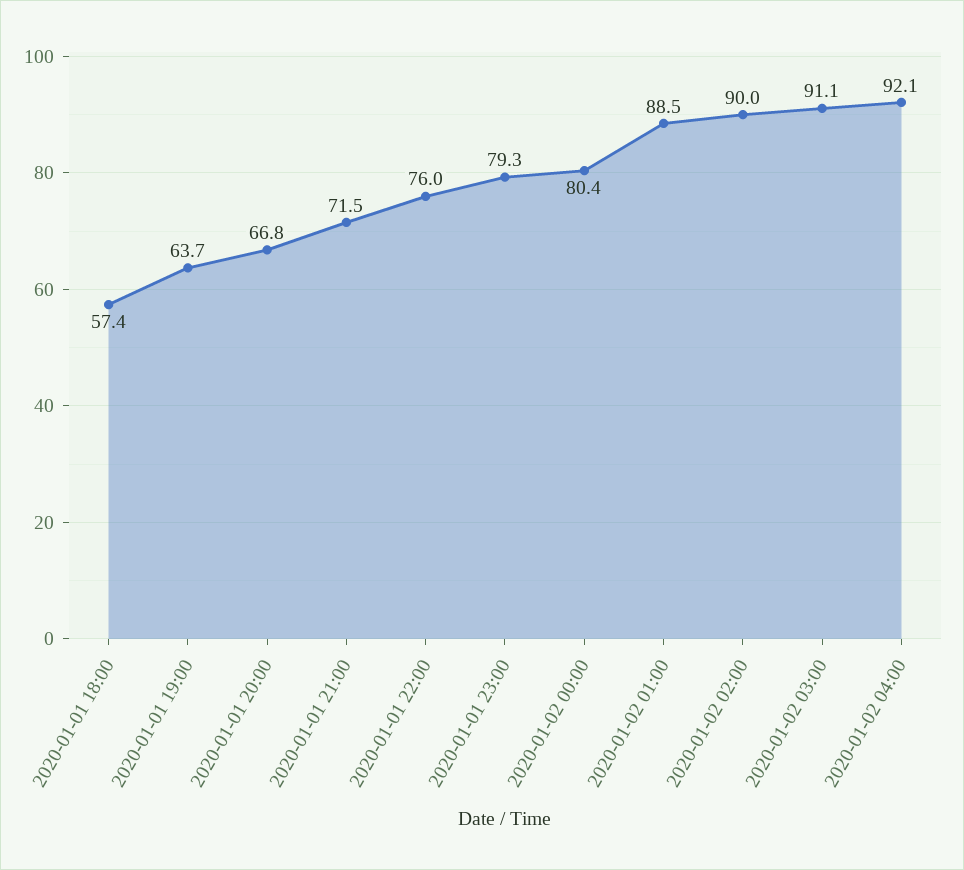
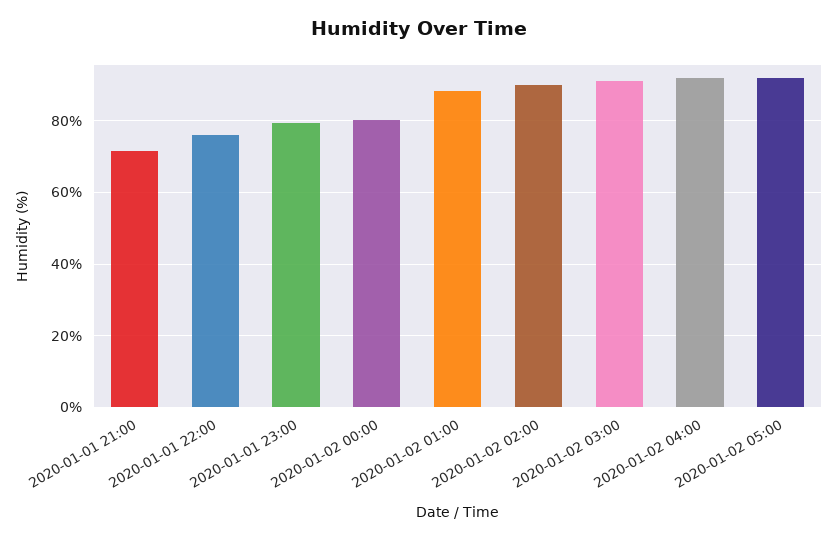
2020-01-01 18:00: 57.4 -> none
2020-01-01 19:00: 63.7 -> none
2020-01-01 20:00: 66.8 -> none
2020-01-02 05:00: none -> 92

